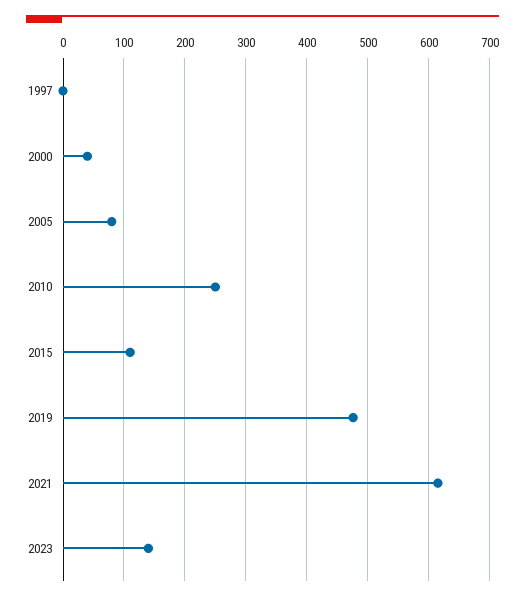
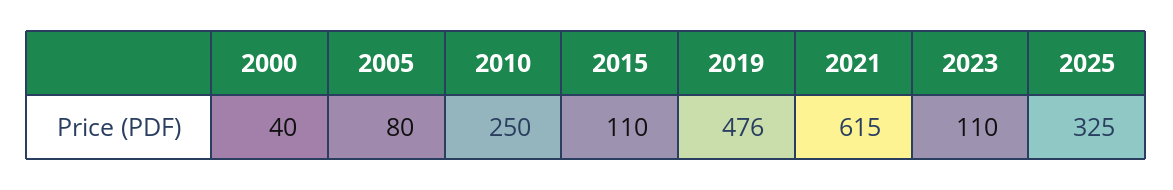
1997: 0 -> none
2023: 140 -> 110
2025: none -> 325

